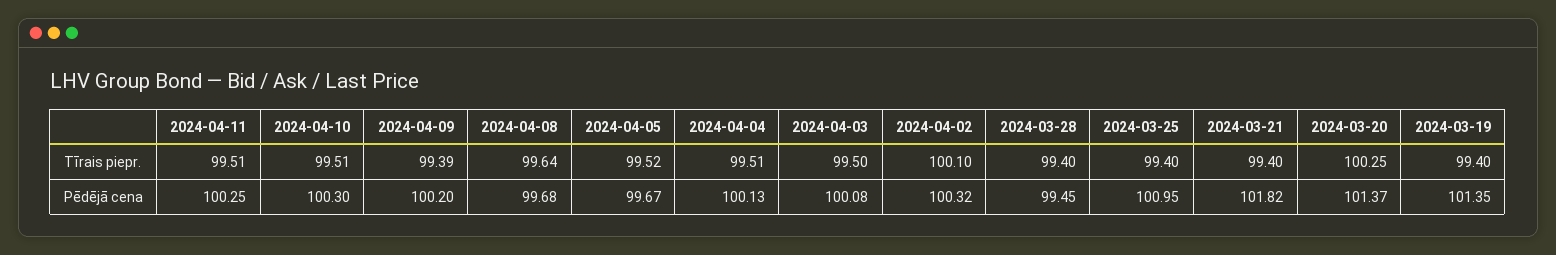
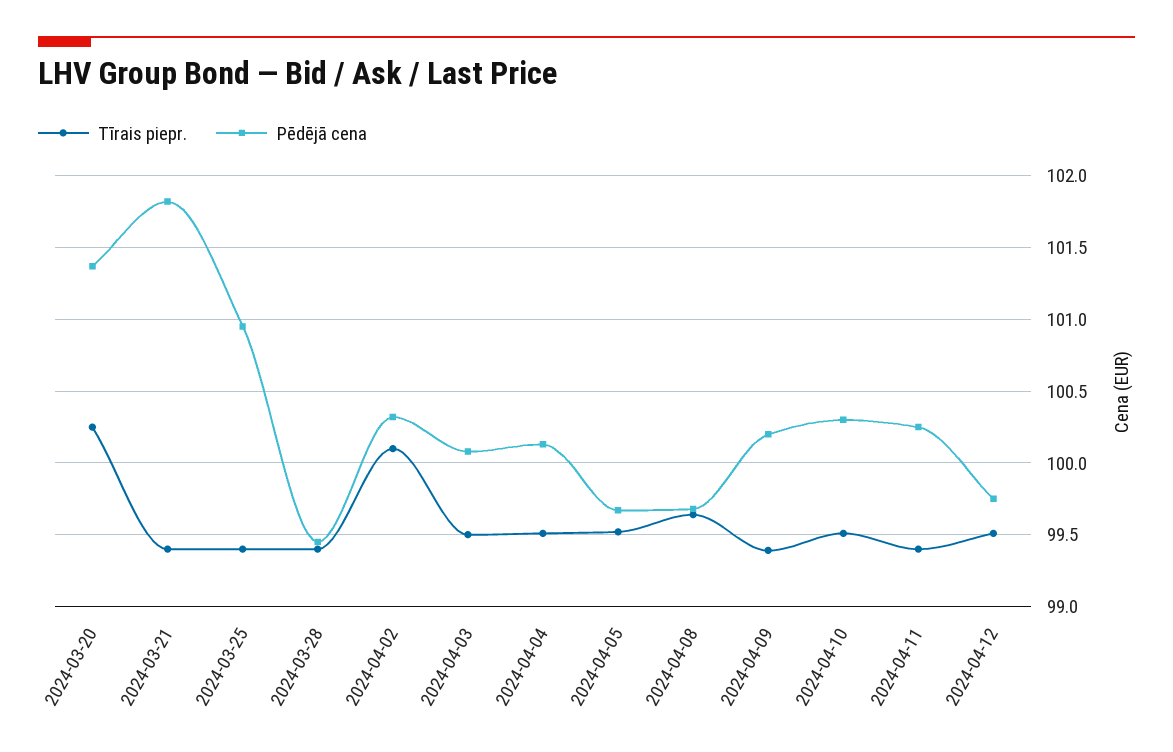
Tīrais piepr., 2024-04-11: 99.51 -> 99.4
Tīrais piepr., 2024-03-19: 99.4 -> none
Pēdējā cena, 2024-03-19: 101.35 -> none
Tīrais piepr., 2024-04-12: none -> 99.5
Pēdējā cena, 2024-04-12: none -> 99.75

